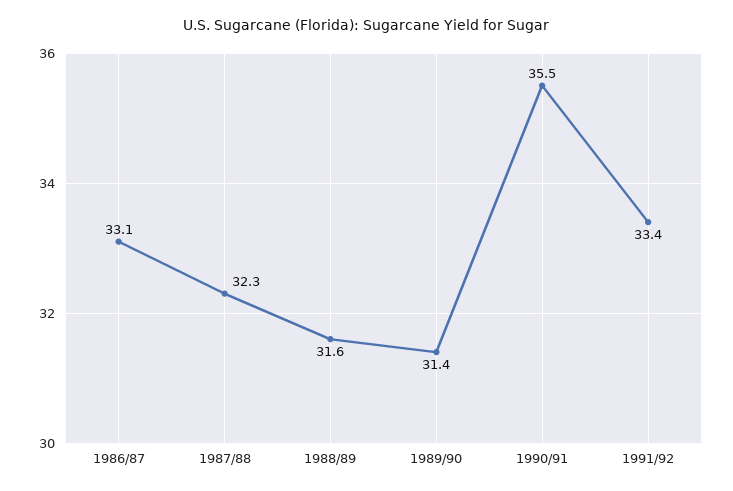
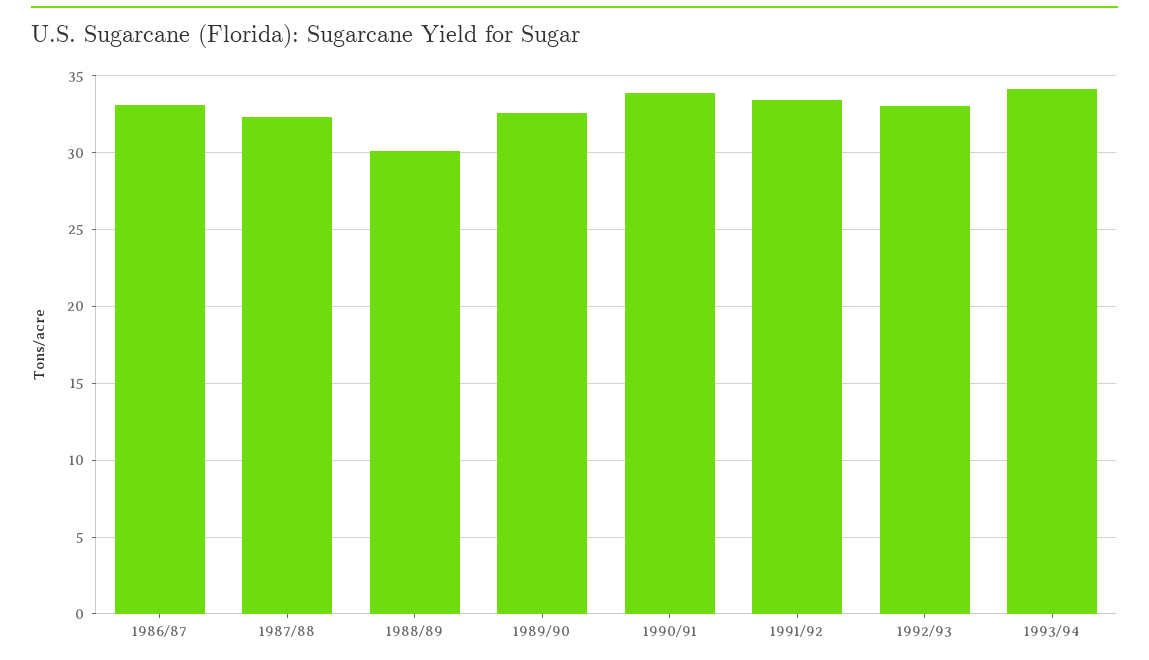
1988/89: 31.6 -> 30
1989/90: 31.4 -> 32.5
1990/91: 35.5 -> 34
1992/93: none -> 33
1993/94: none -> 34

